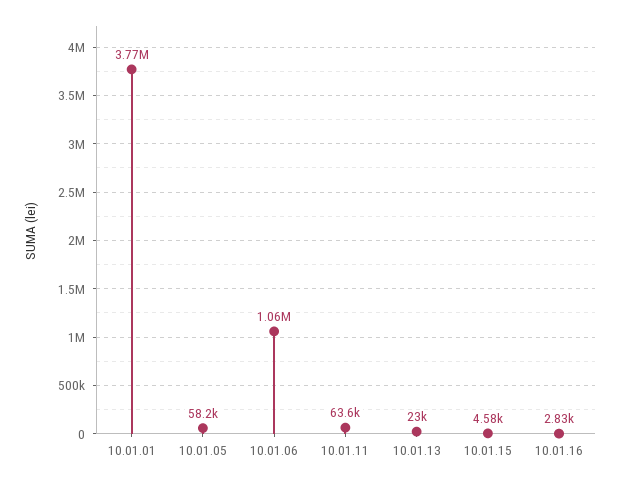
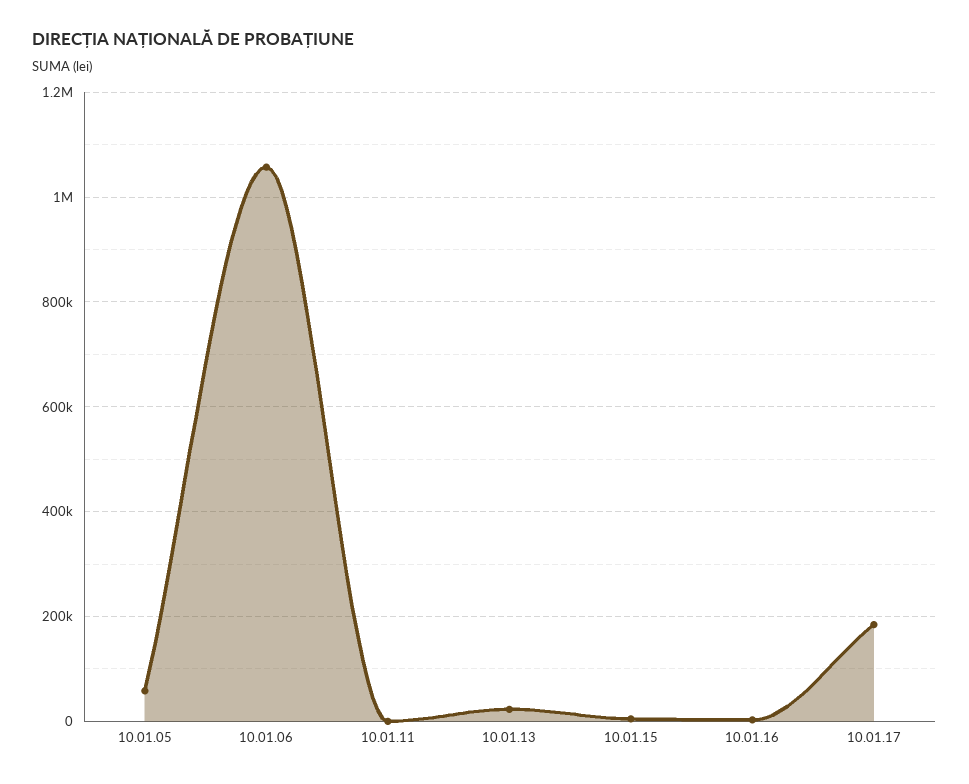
10.01.01: 3770000 -> none
10.01.11: 63600 -> 0
10.01.17: none -> 180000

